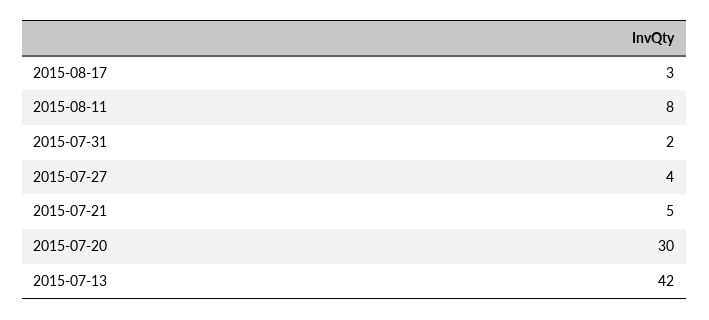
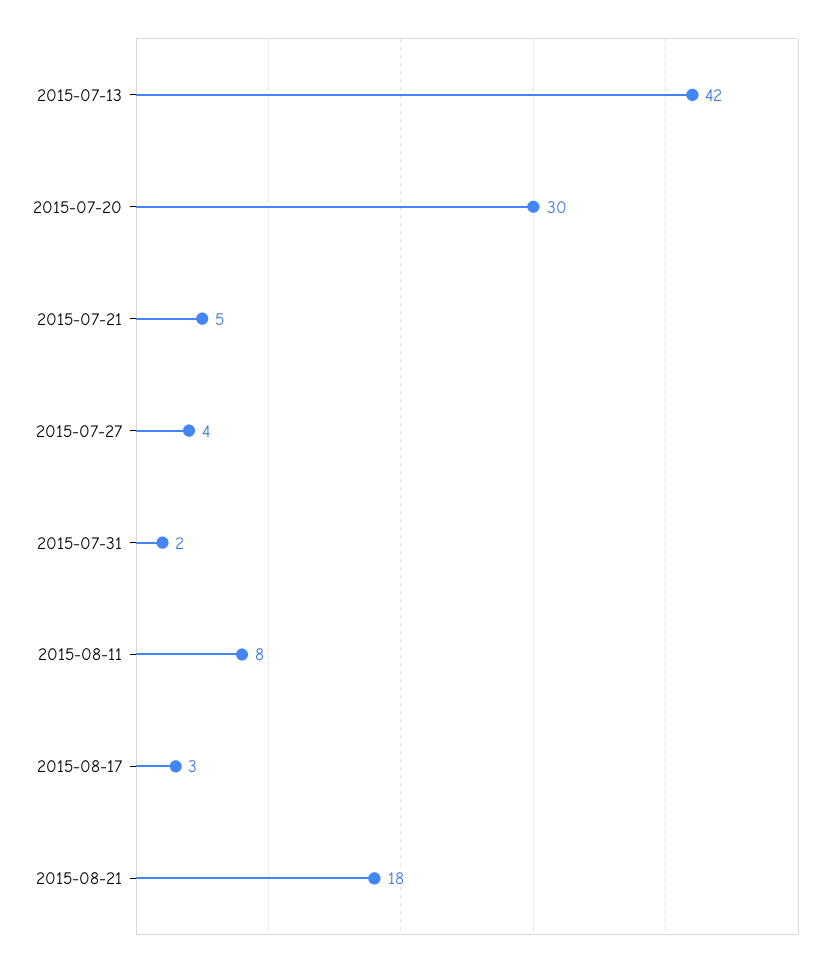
2015-08-21: none -> 18

